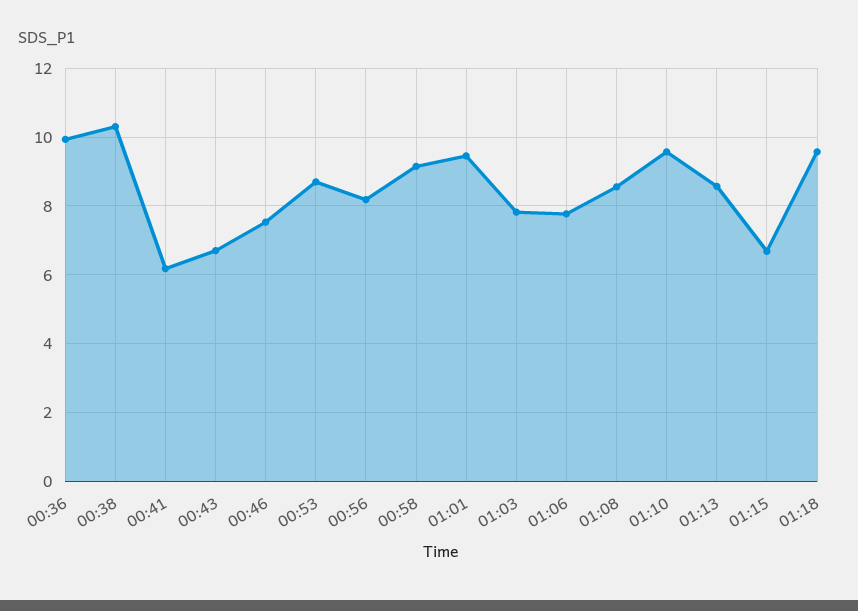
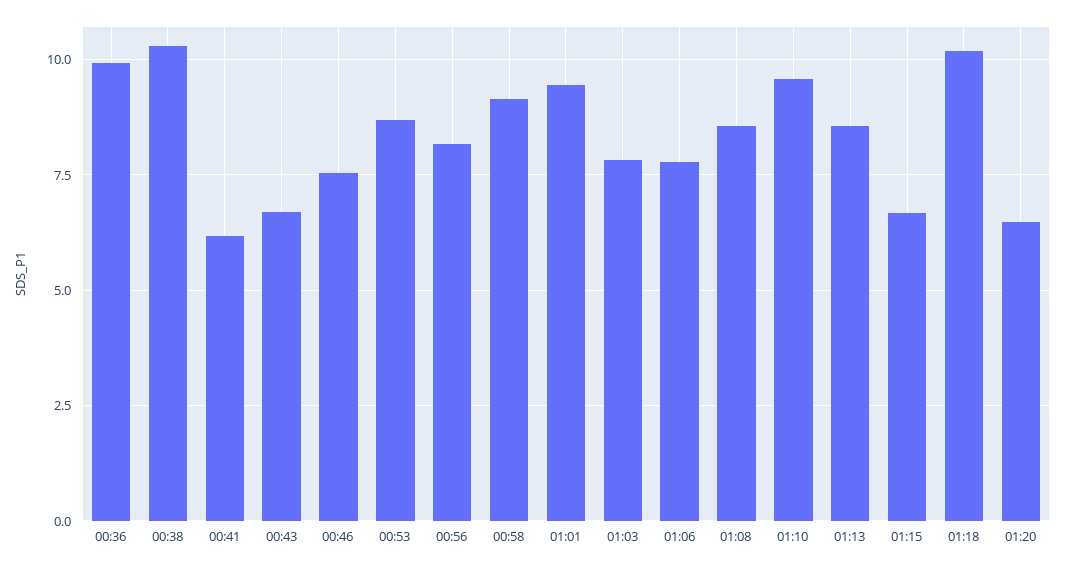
01:18: 9.6 -> 10.25
01:20: none -> 6.5

